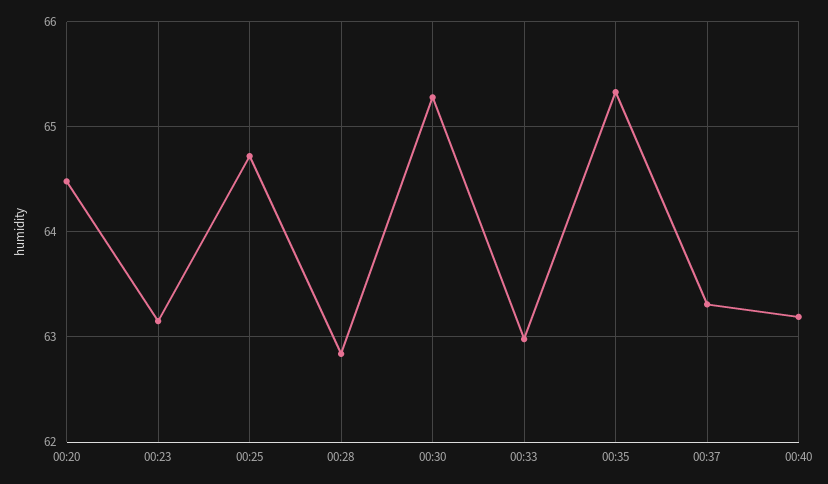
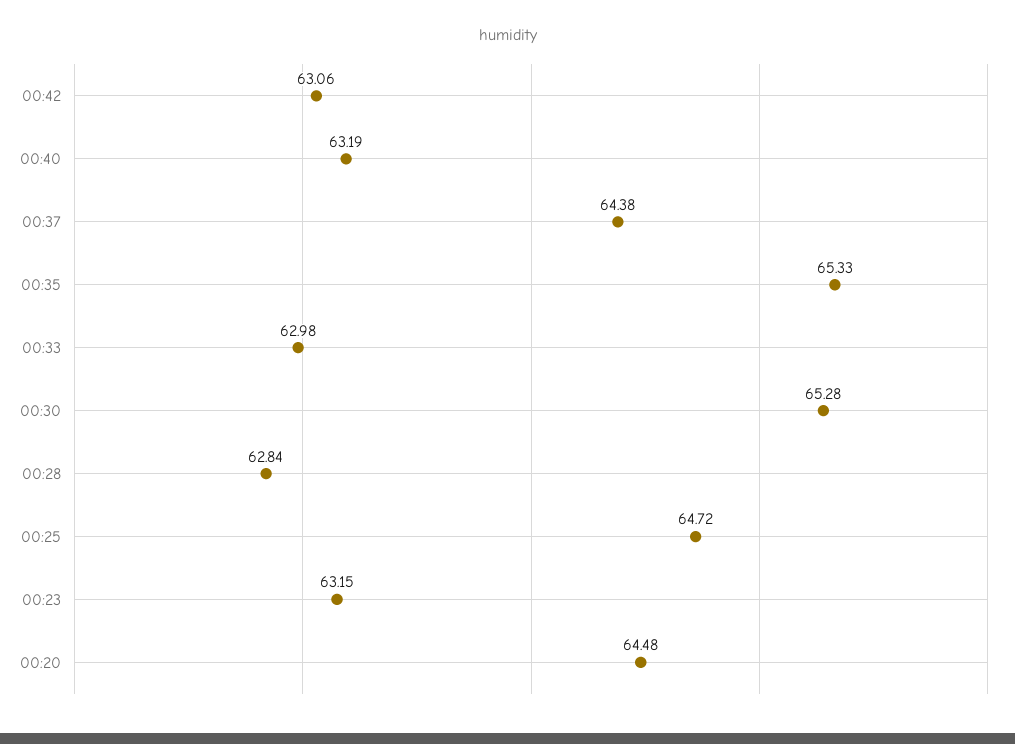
00:37: 63.3 -> 64.38
00:42: none -> 63.06

